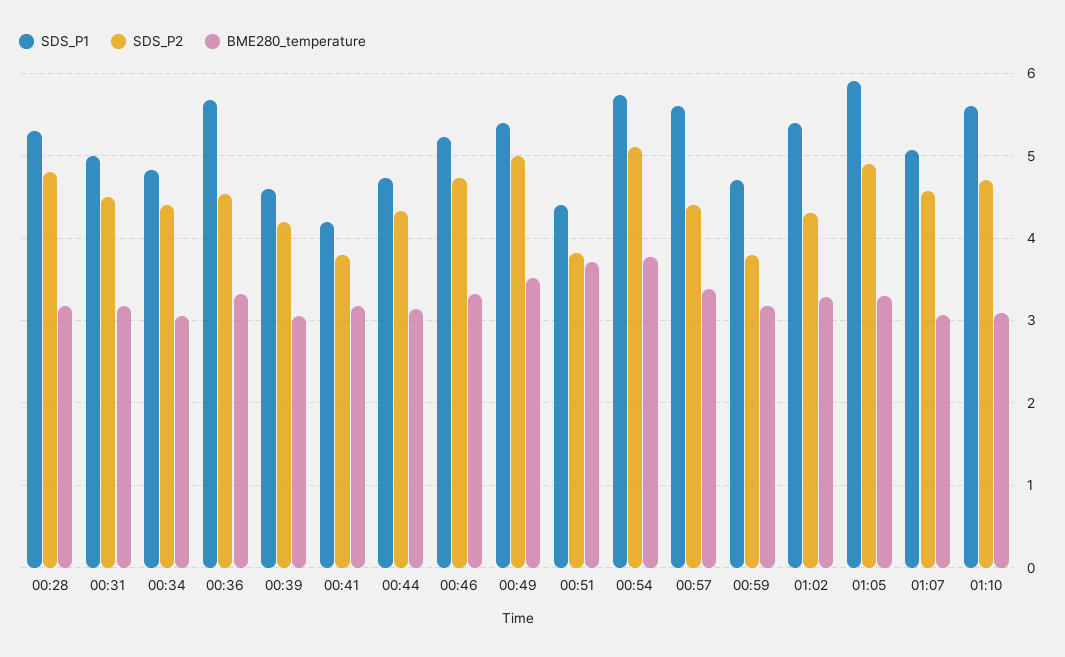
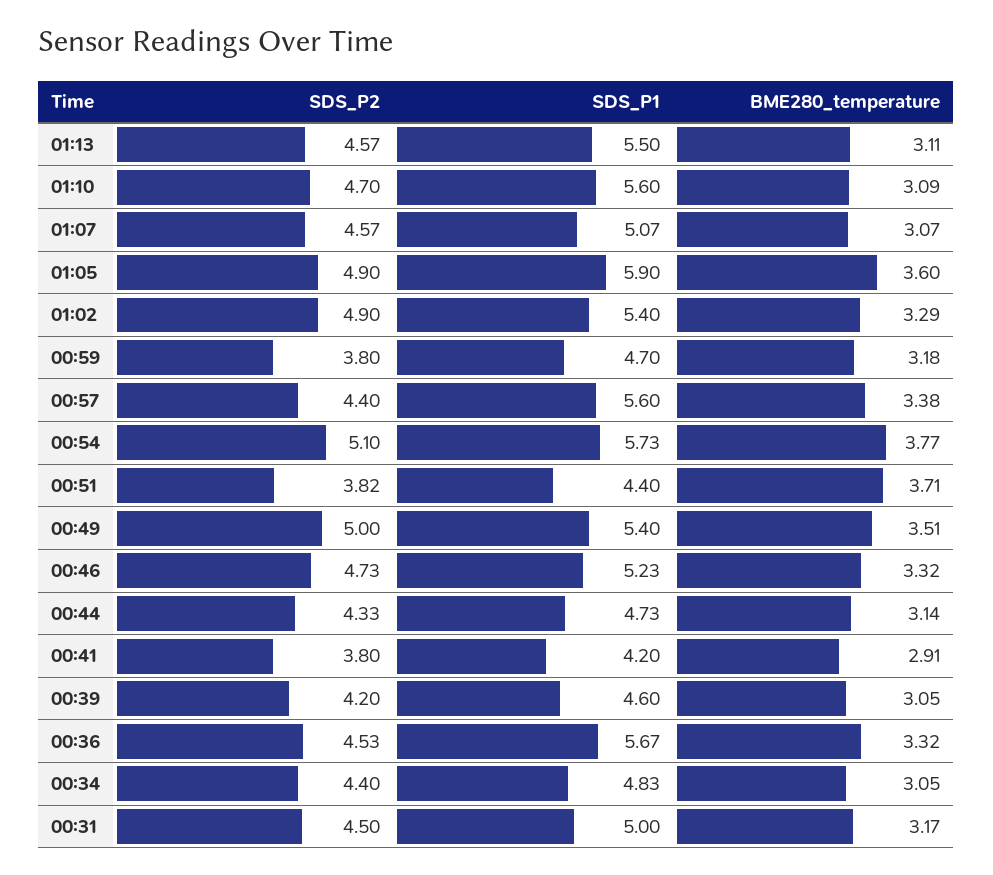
SDS_P1, 00:28: 5.3 -> none
SDS_P2, 00:28: 4.8 -> none
BME280_temperature, 00:28: 3.2 -> none
BME280_temperature, 00:41: 3.2 -> 2.91
SDS_P2, 01:02: 4.3 -> 4.9
BME280_temperature, 01:05: 3.3 -> 3.6
SDS_P2, 01:13: none -> 4.57
SDS_P1, 01:13: none -> 5.5
BME280_temperature, 01:13: none -> 3.11

